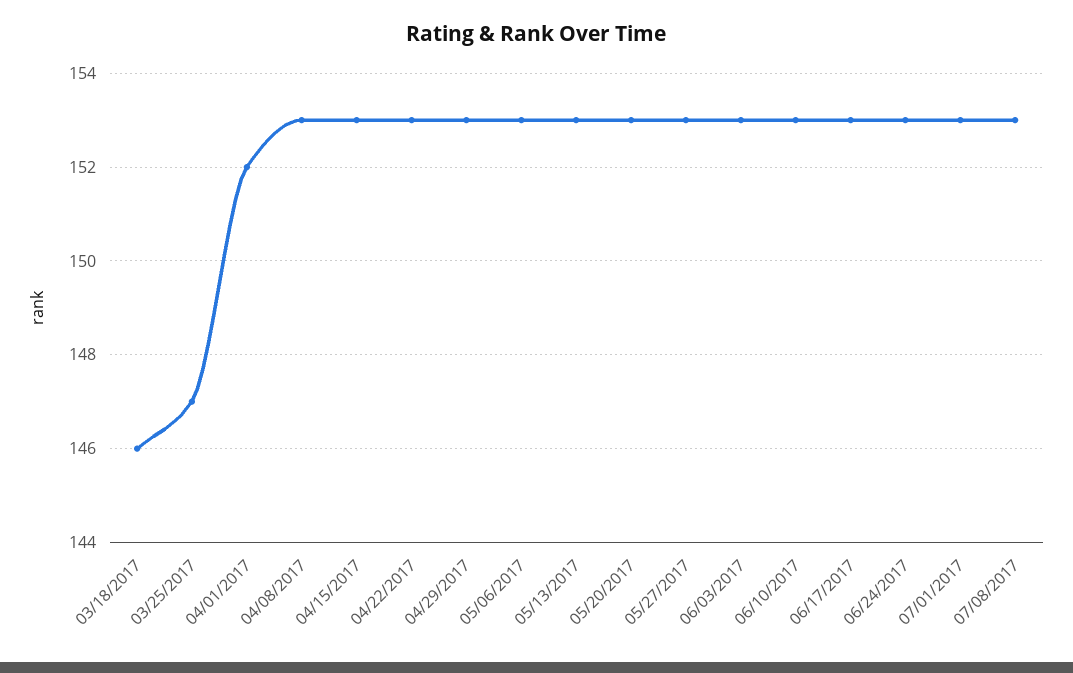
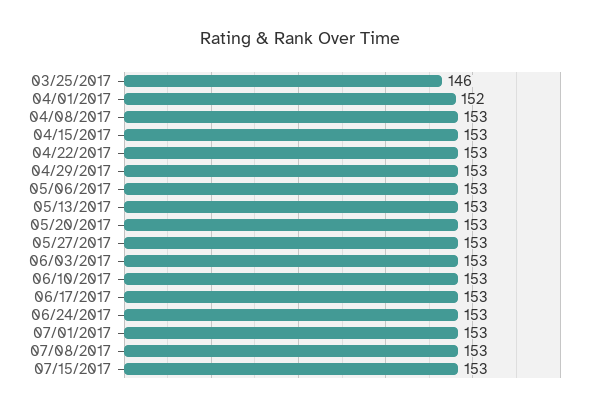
03/18/2017: 146 -> none
03/25/2017: 147 -> 146
07/15/2017: none -> 153

